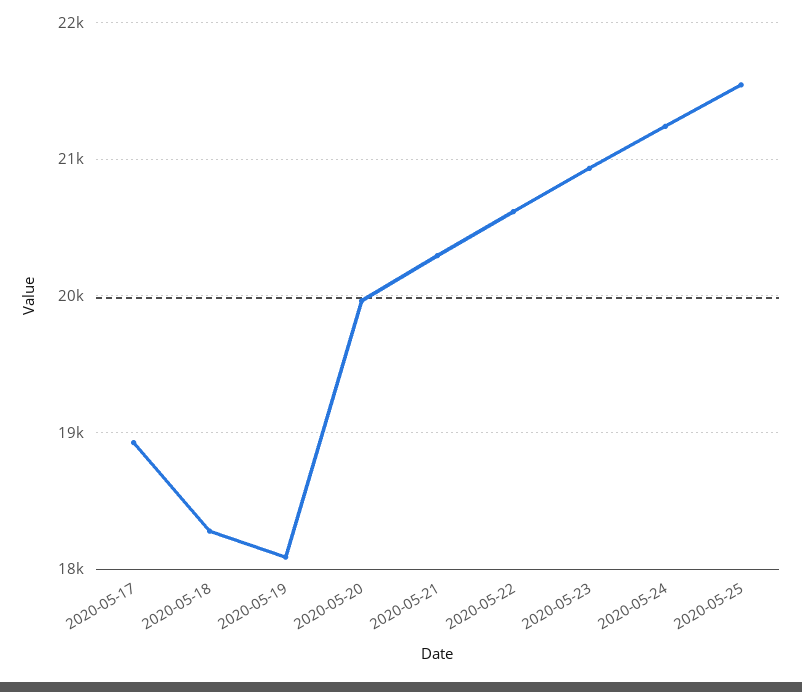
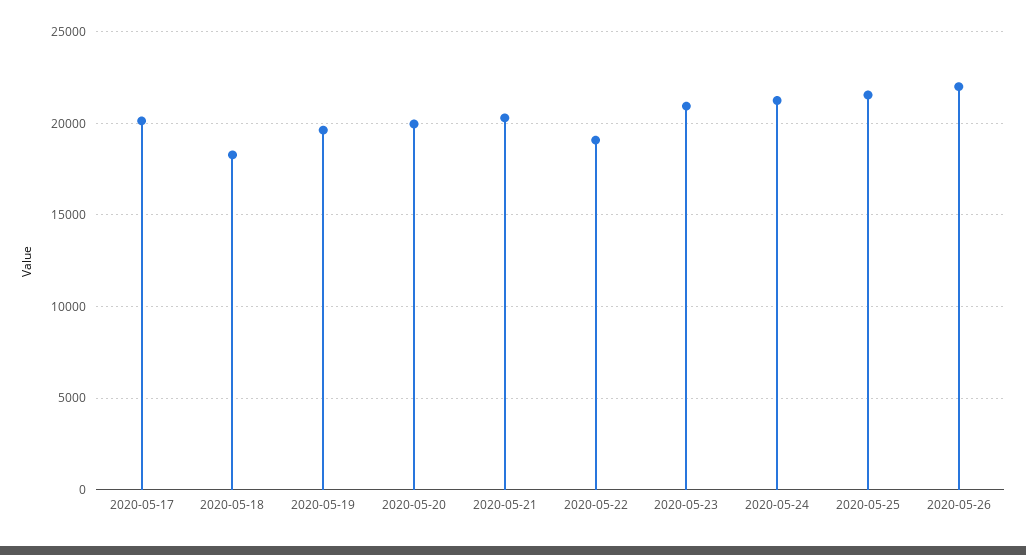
2020-05-17: 18900 -> 20000
2020-05-19: 18100 -> 19500
2020-05-22: 20600 -> 19000
2020-05-26: none -> 22000

